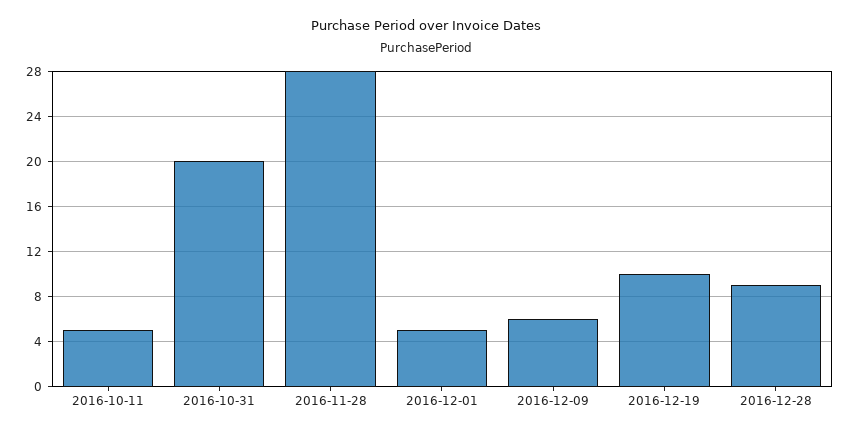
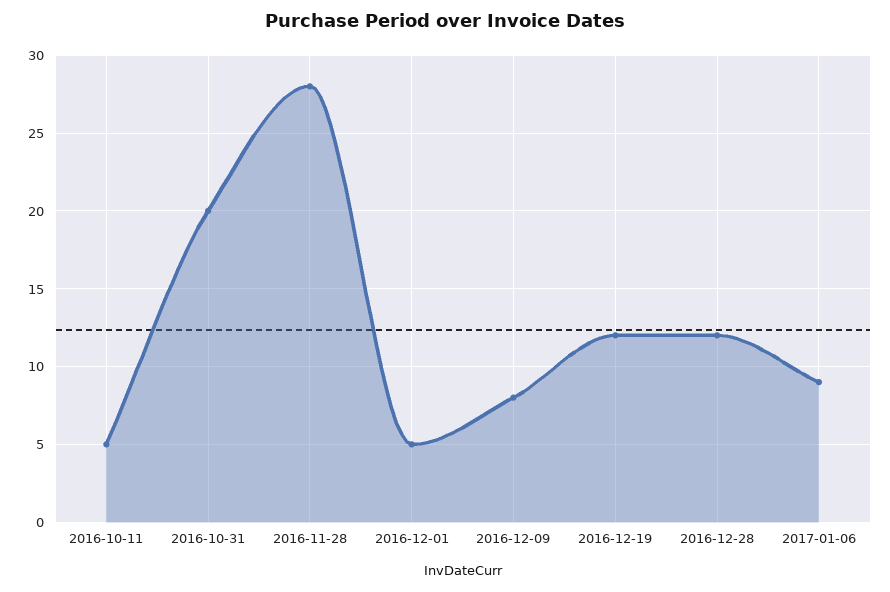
2016-12-09: 6 -> 8
2016-12-19: 10 -> 12
2016-12-28: 9 -> 12
2017-01-06: none -> 9

